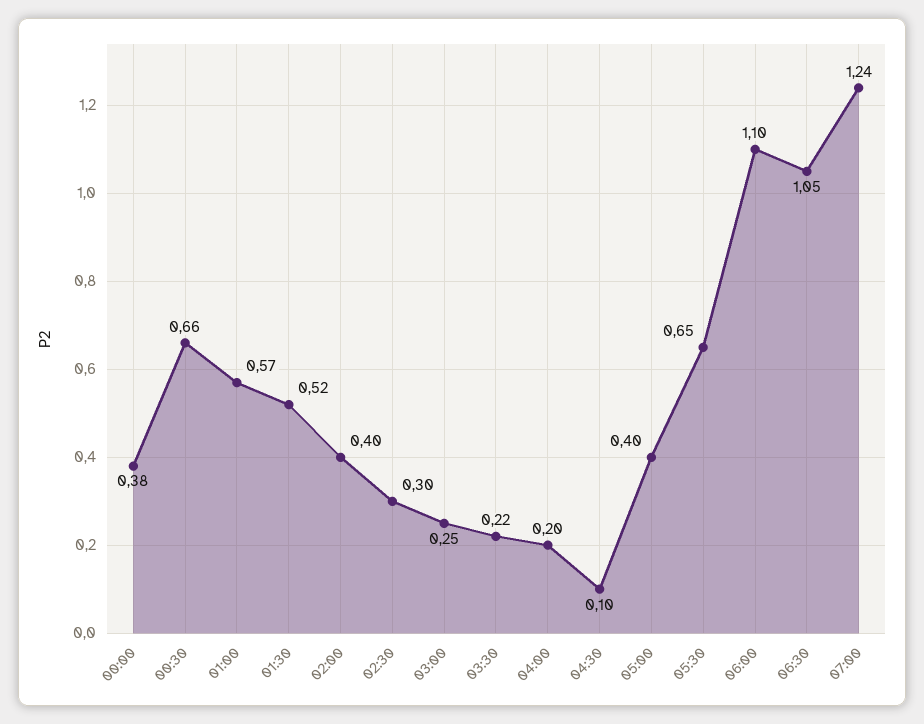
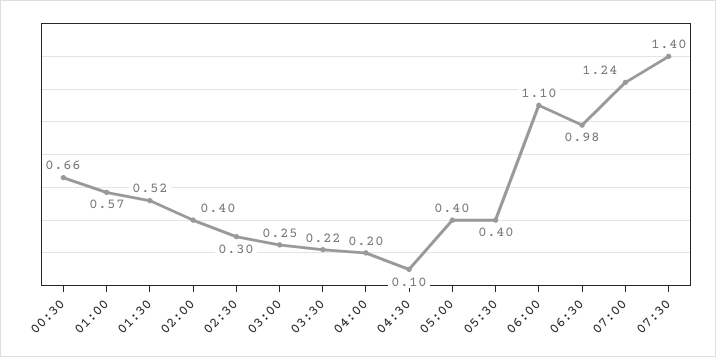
00:00: 0.38 -> none
05:30: 0.65 -> 0.4
06:30: 1.05 -> 0.98
07:30: none -> 1.4

